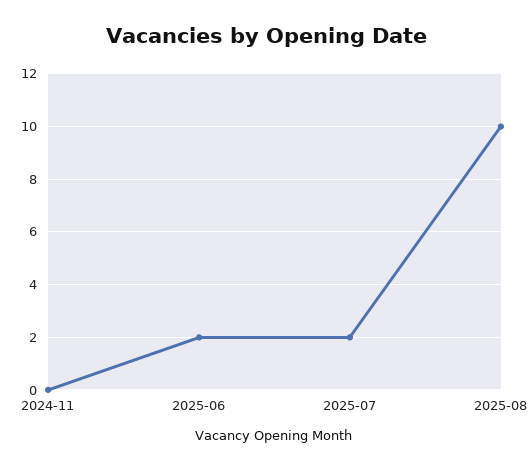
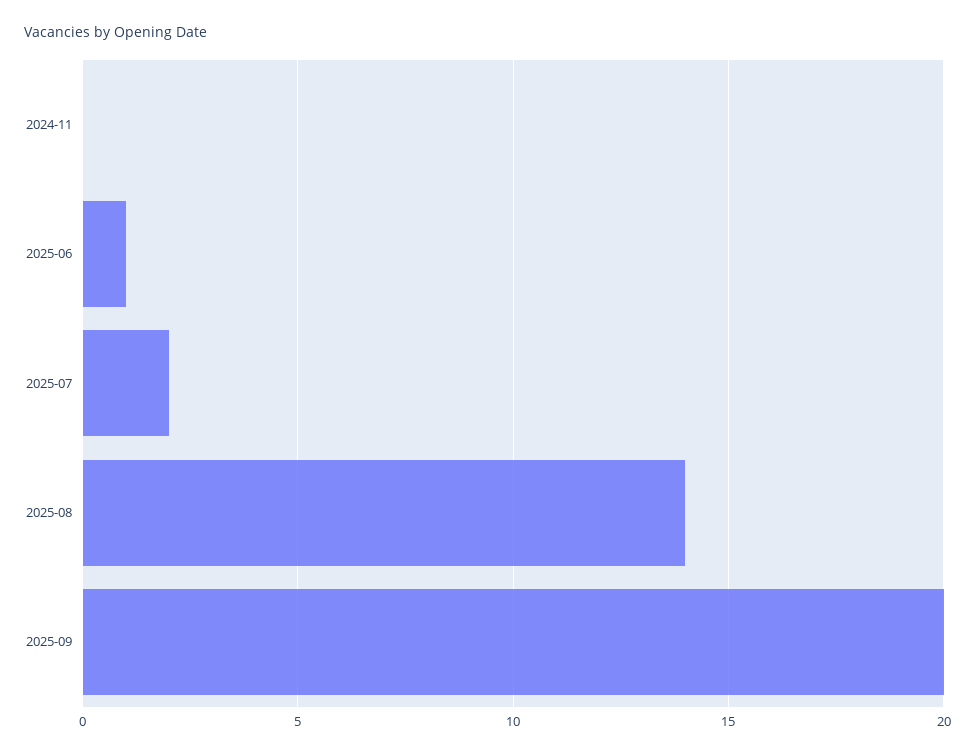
2025-06: 2 -> 1
2025-08: 10 -> 14
2025-09: none -> 20

